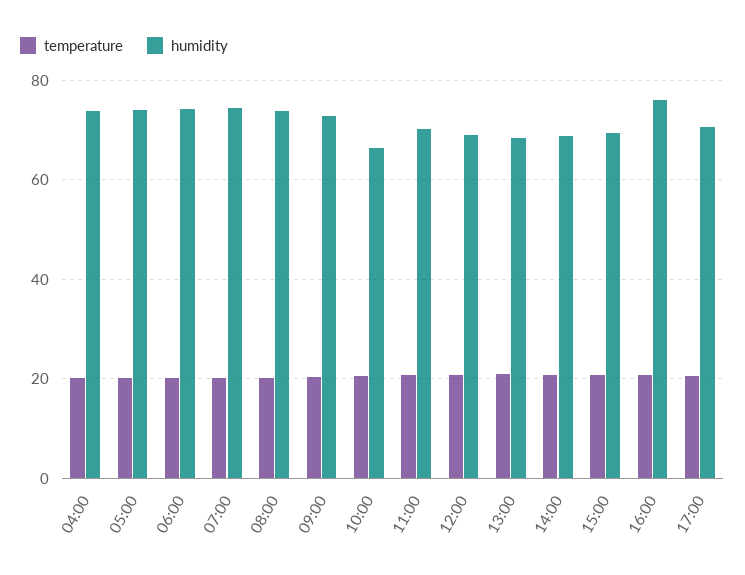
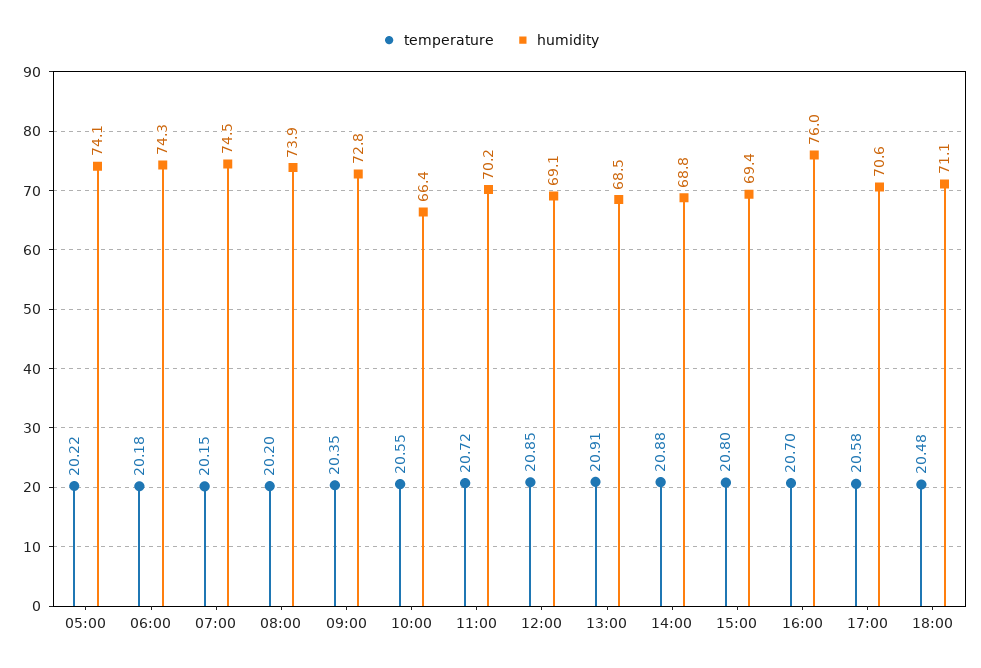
temperature, 04:00: 20 -> none
humidity, 04:00: 74 -> none
temperature, 18:00: none -> 20.48
humidity, 18:00: none -> 71.1

